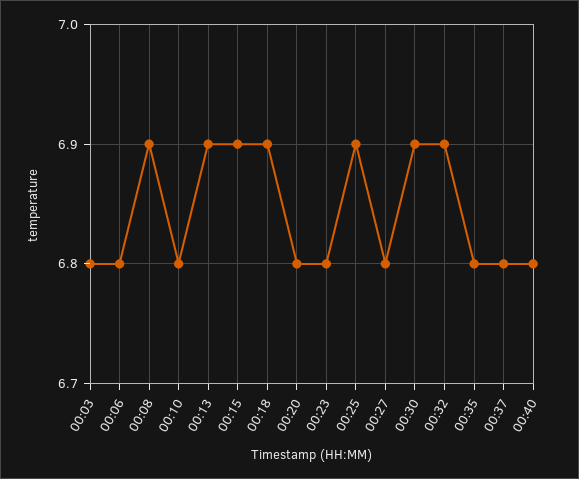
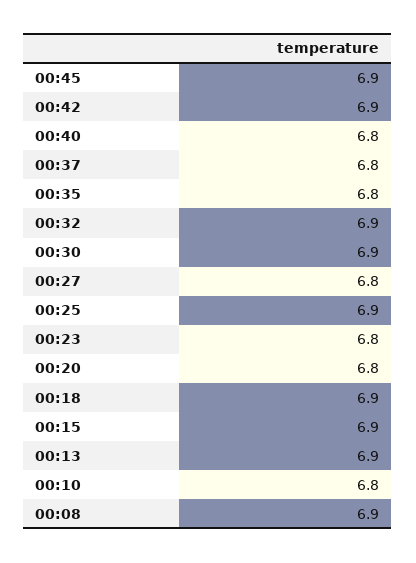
00:03: 6.8 -> none
00:06: 6.8 -> none
00:45: none -> 6.9
00:42: none -> 6.9

